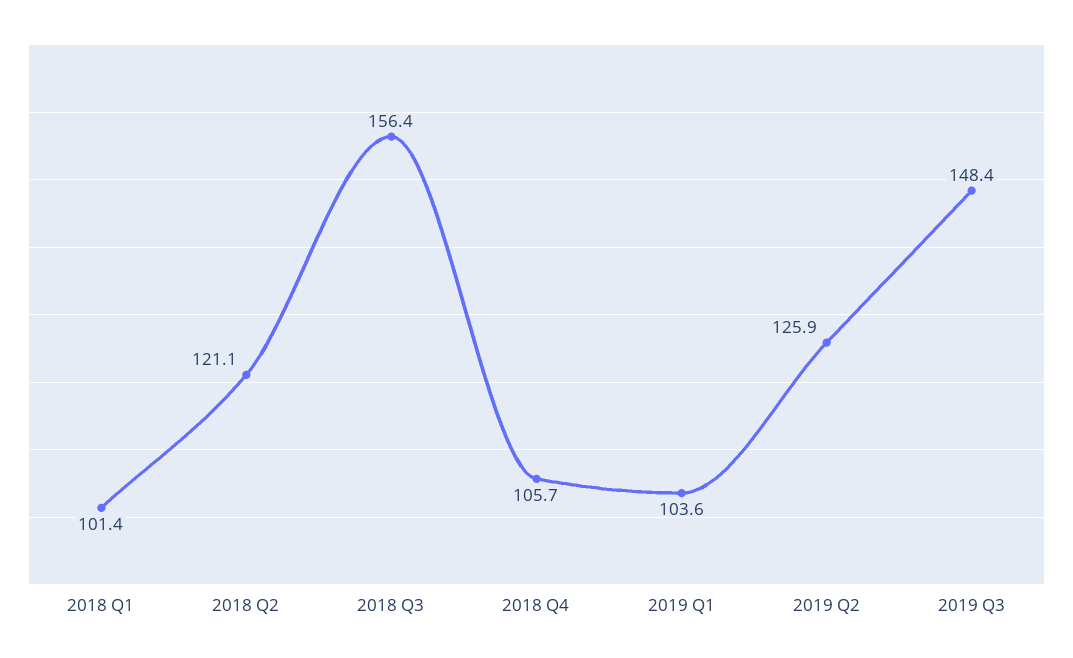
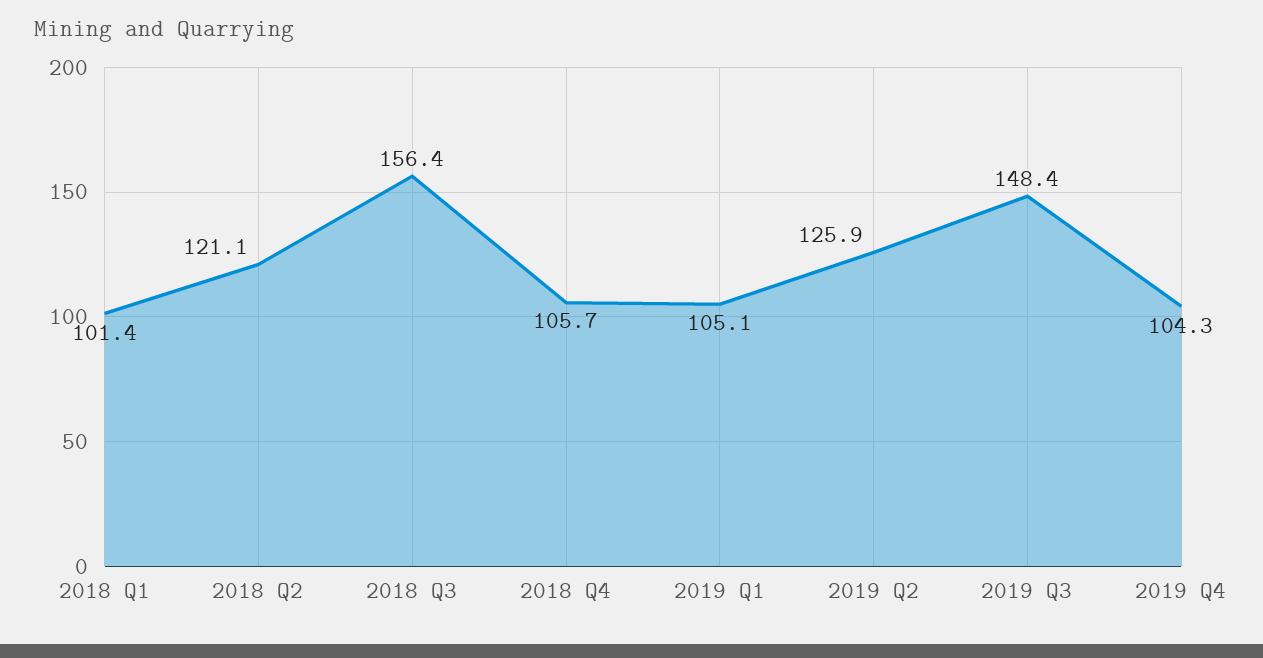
2019 Q1: 103.6 -> 105.1
2019 Q4: none -> 104.3

